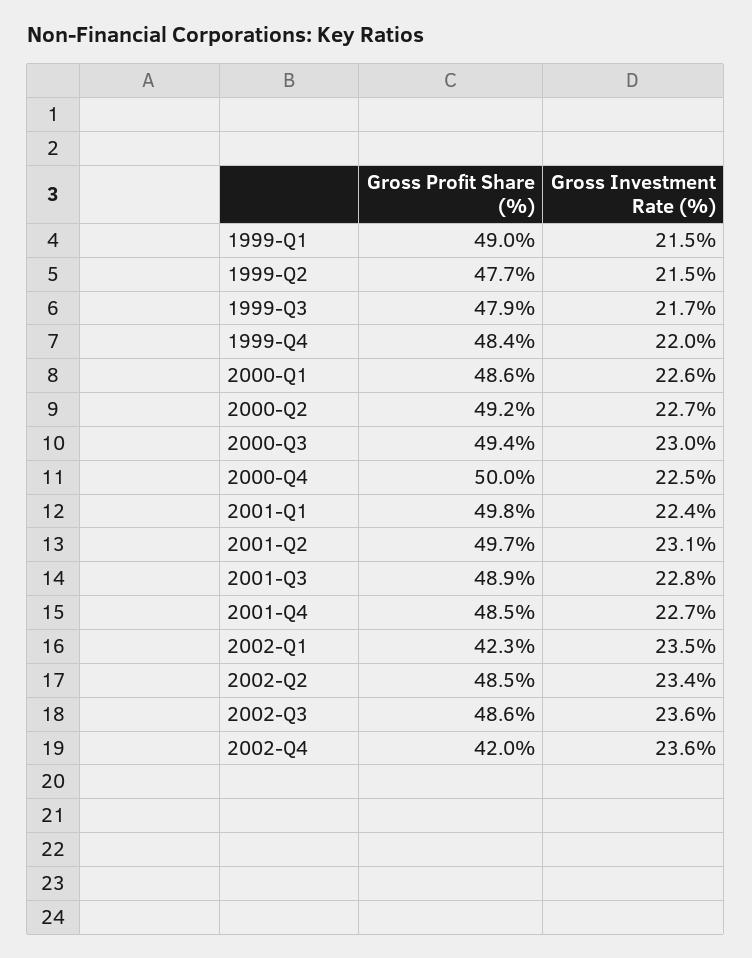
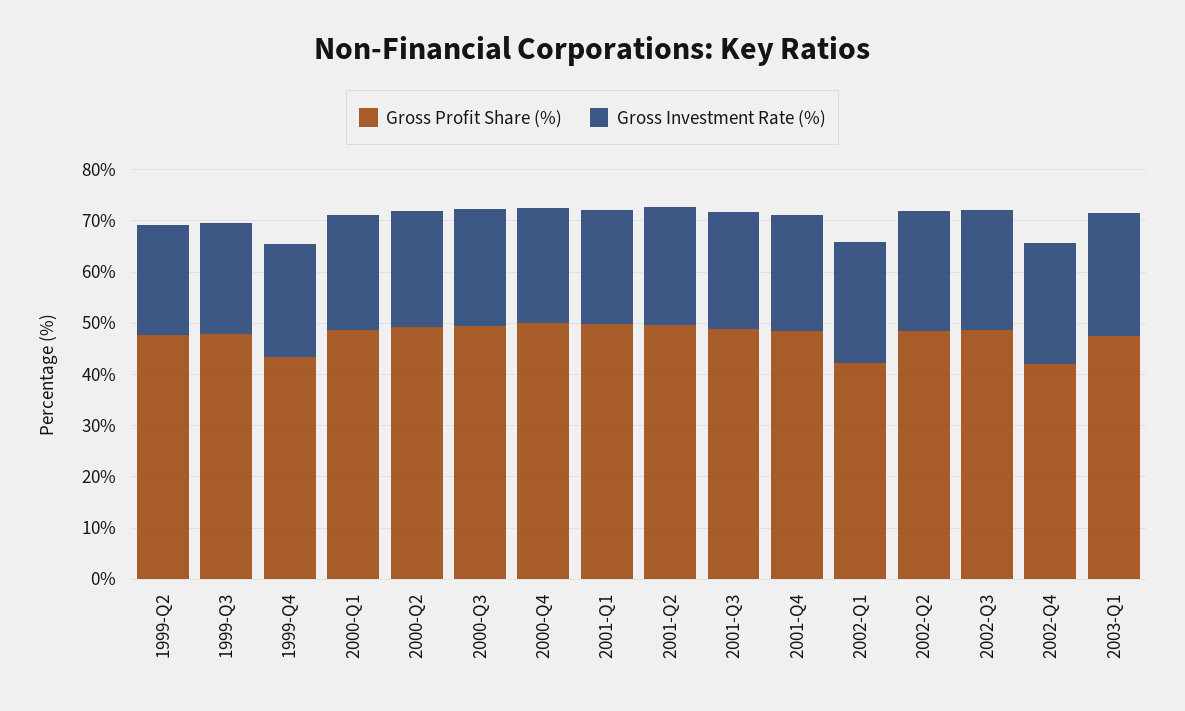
Gross Profit Share (%), 1999-Q1: 49 -> none
Gross Investment Rate (%), 1999-Q1: 21.5 -> none
Gross Profit Share (%), 1999-Q4: 48.4 -> 44
Gross Profit Share (%), 2003-Q1: none -> 48
Gross Investment Rate (%), 2003-Q1: none -> 24

